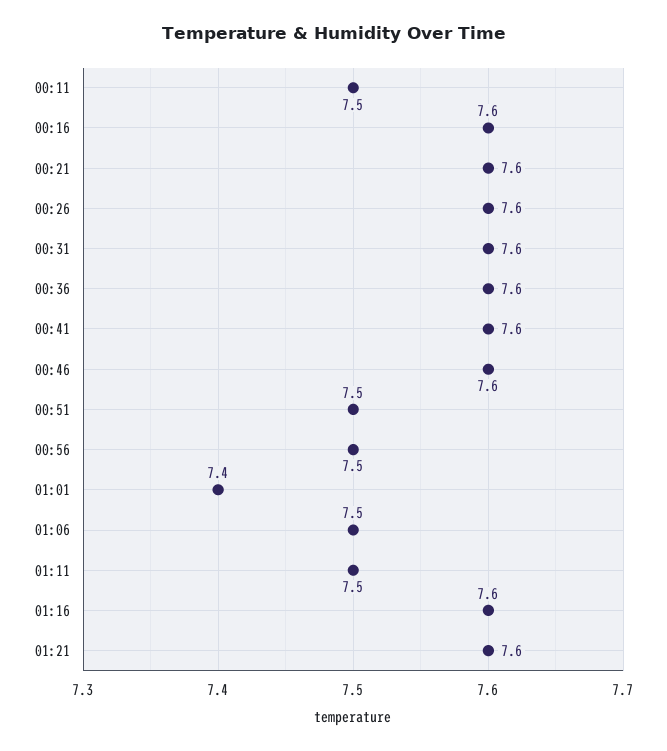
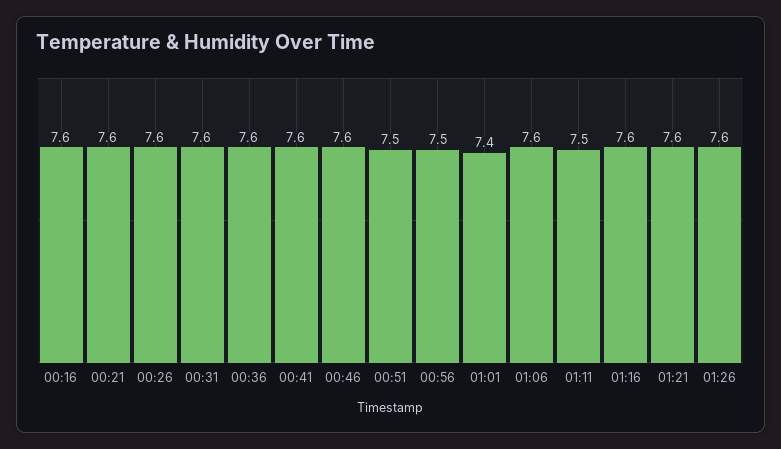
00:11: 7.5 -> none
01:06: 7.5 -> 7.6
01:26: none -> 7.6

